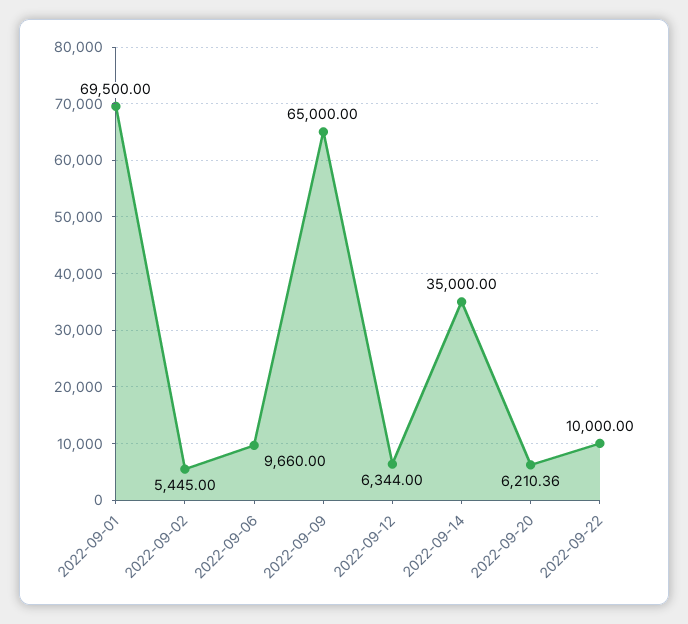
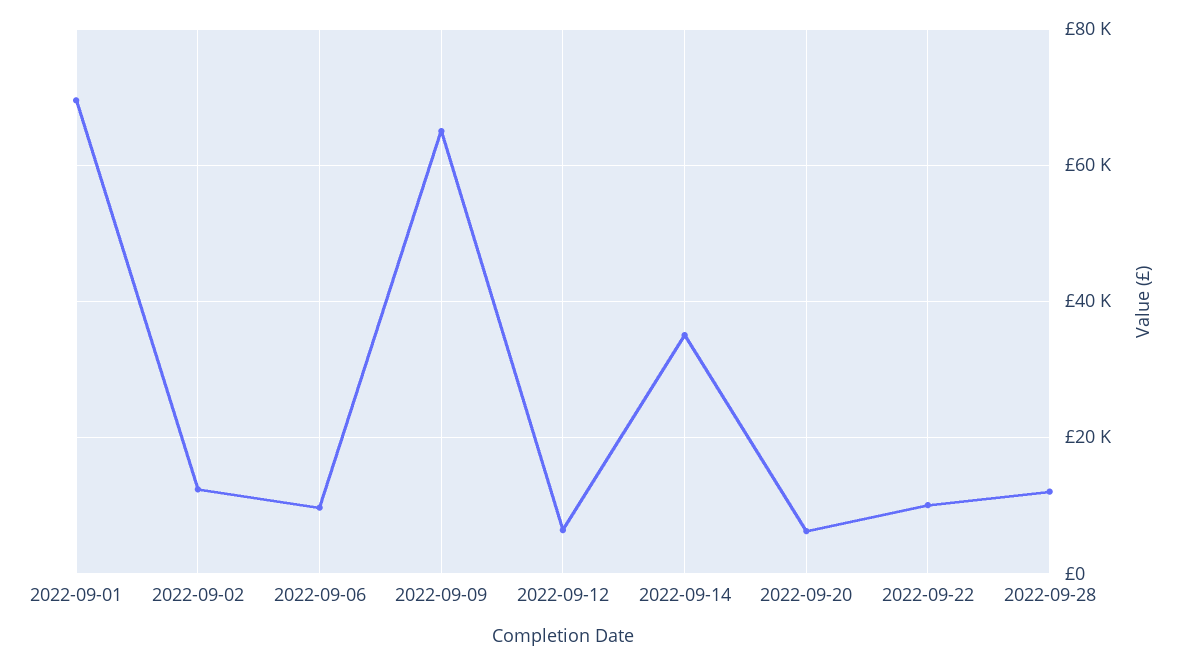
2022-09-02: 5445 -> 12000
2022-09-28: none -> 12000

